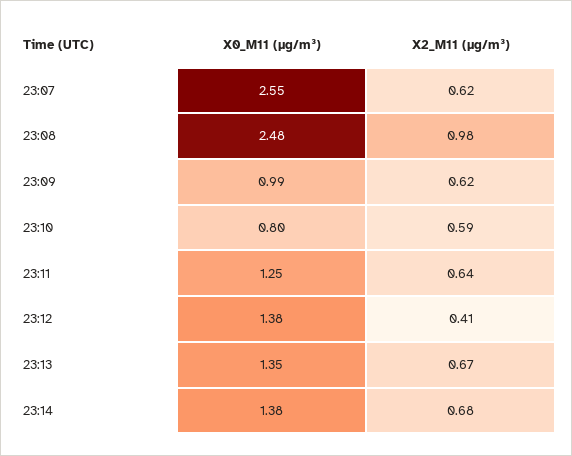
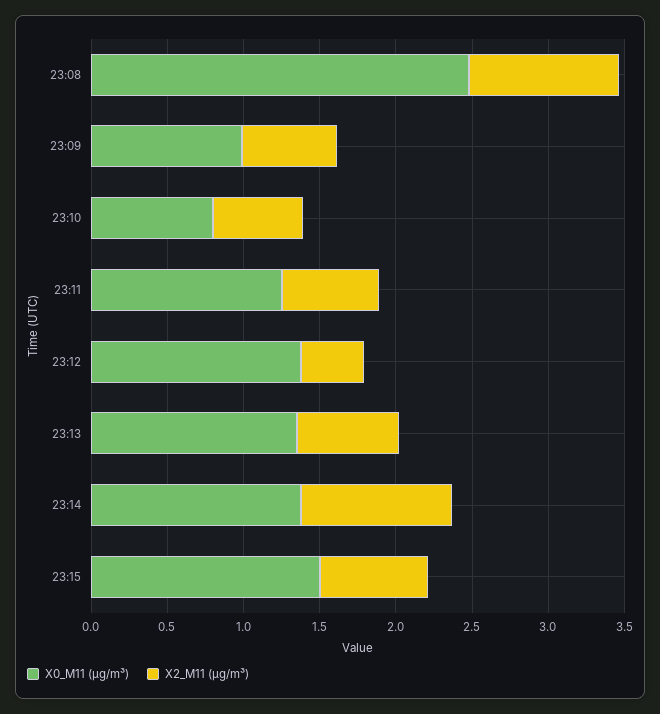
X0_M11 (μg/m³), 23:07: 2.55 -> none
X2_M11 (μg/m³), 23:07: 0.62 -> none
X2_M11 (μg/m³), 23:14: 0.68 -> 1
X0_M11 (μg/m³), 23:15: none -> 1.5
X2_M11 (μg/m³), 23:15: none -> 0.7

